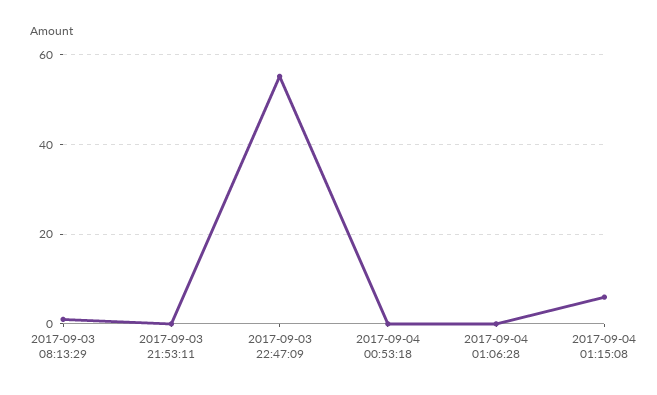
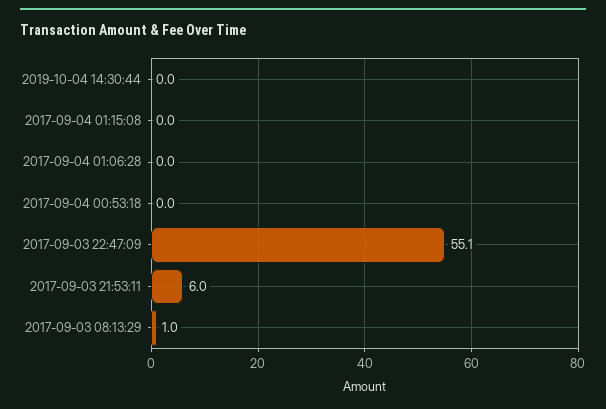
2017-09-03 21:53:11: 0 -> 6
2017-09-04 01:15:08: 6 -> 0
2019-10-04 14:30:44: none -> 0

